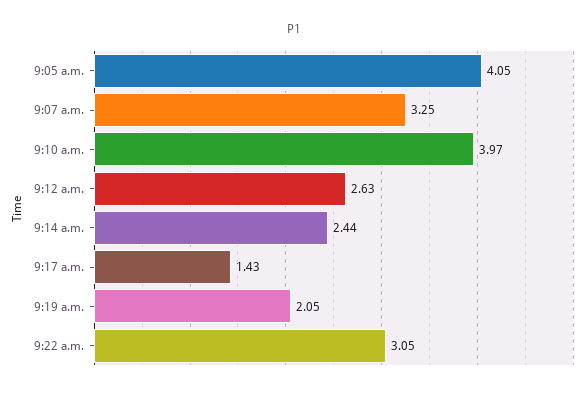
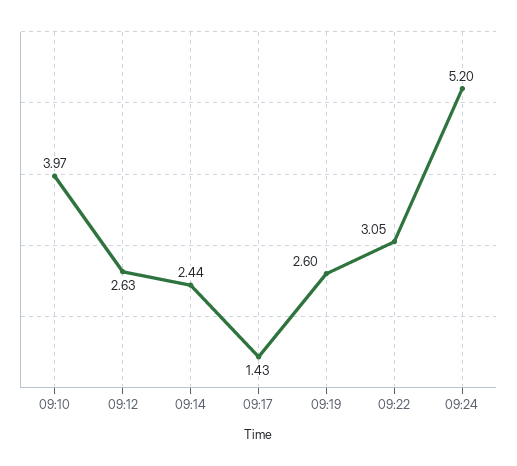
9:05 a.m.: 4.05 -> none
9:07 a.m.: 3.25 -> none
9:19 a.m.: 2.05 -> 2.6
09:24: none -> 5.2

